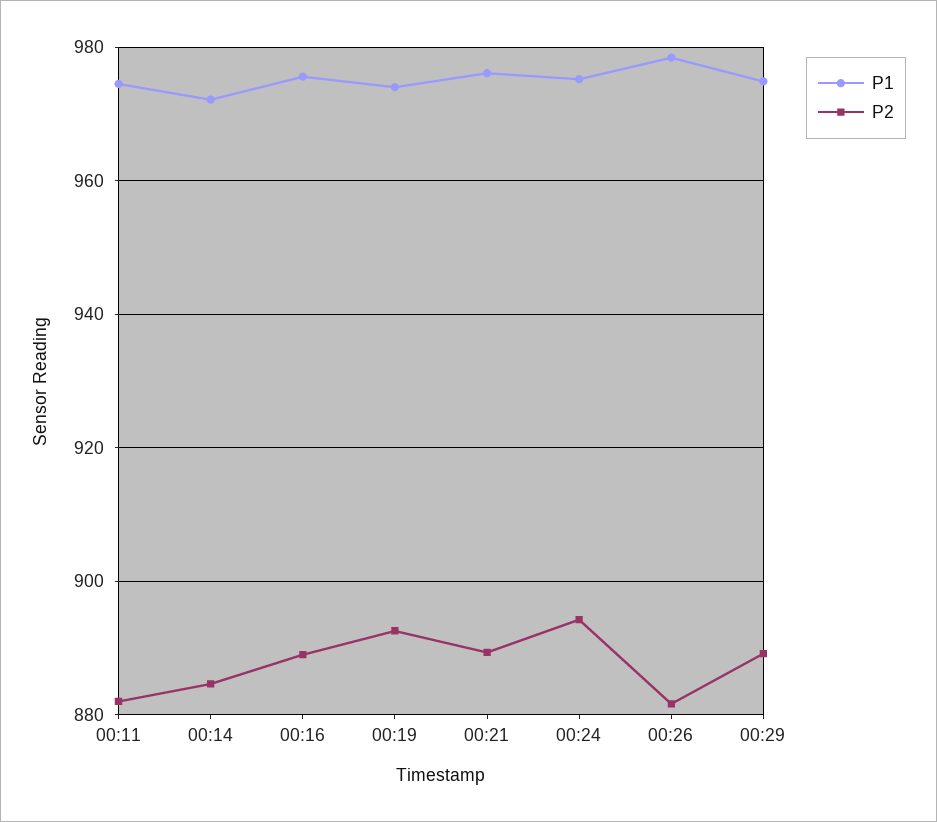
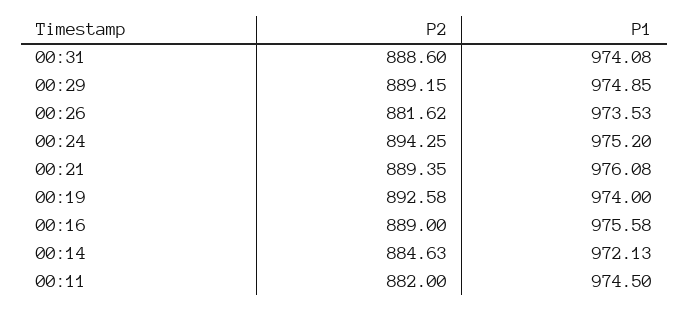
P1, 00:26: 978 -> 973.53
P2, 00:31: none -> 888.6
P1, 00:31: none -> 974.08

